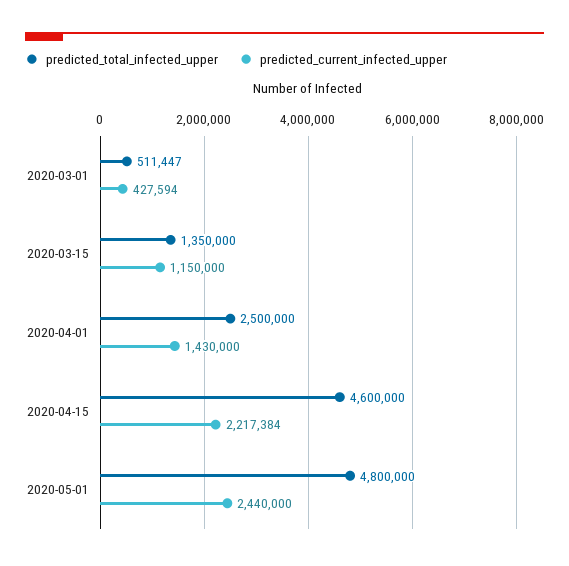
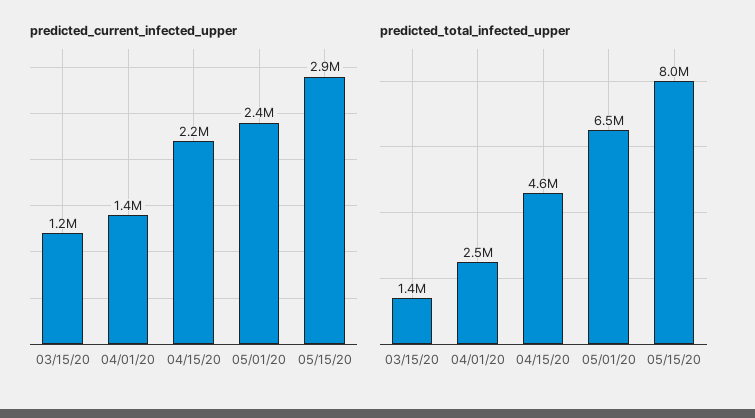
predicted_total_infected_upper, 2020-03-01: 511447 -> none
predicted_current_infected_upper, 2020-03-01: 427594 -> none
predicted_total_infected_upper, 2020-05-01: 4800000 -> 6500000
predicted_current_infected_upper, 05/15/20: none -> 2900000
predicted_total_infected_upper, 05/15/20: none -> 8000000

